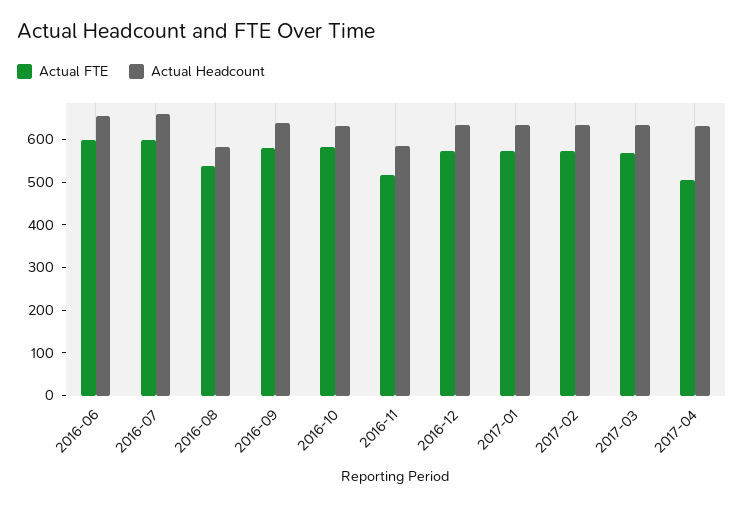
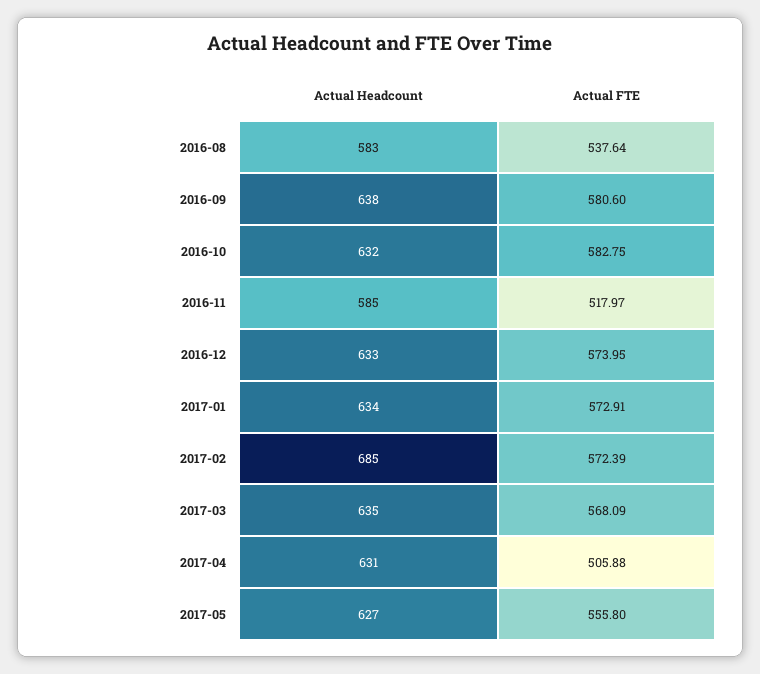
Actual FTE, 2016-06: 600 -> none
Actual Headcount, 2016-06: 660 -> none
Actual FTE, 2016-07: 600 -> none
Actual Headcount, 2016-07: 660 -> none
Actual Headcount, 2017-02: 640 -> 685
Actual Headcount, 2017-05: none -> 627
Actual FTE, 2017-05: none -> 555.8

